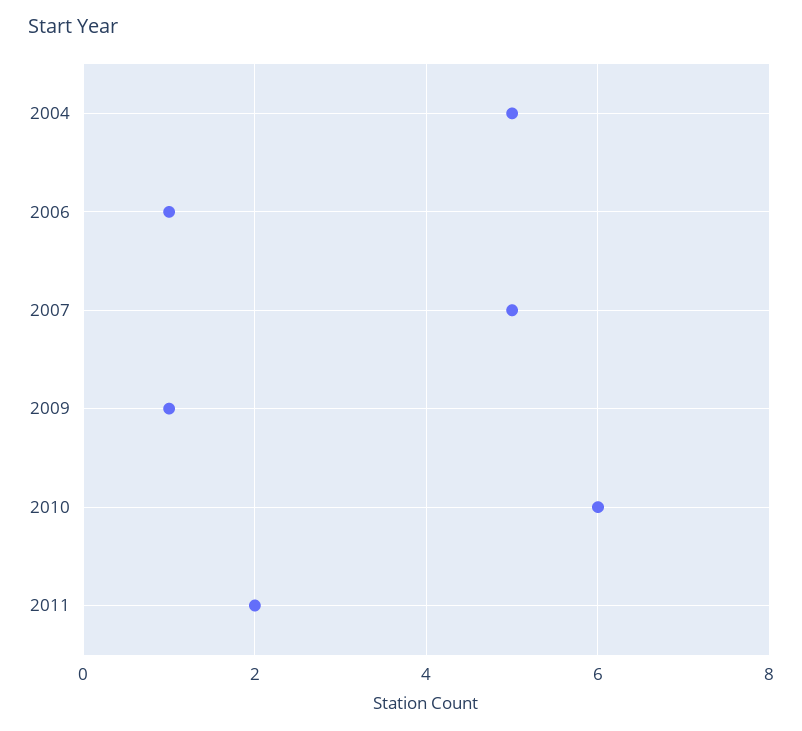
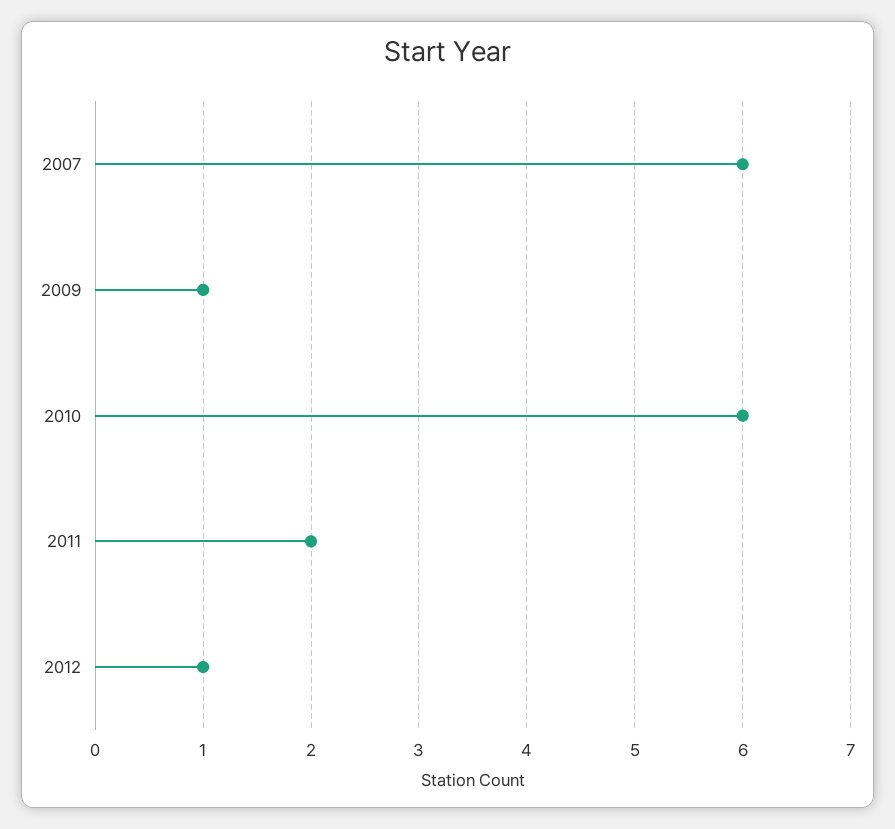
2004: 5 -> none
2006: 1 -> none
2007: 5 -> 6
2012: none -> 1

